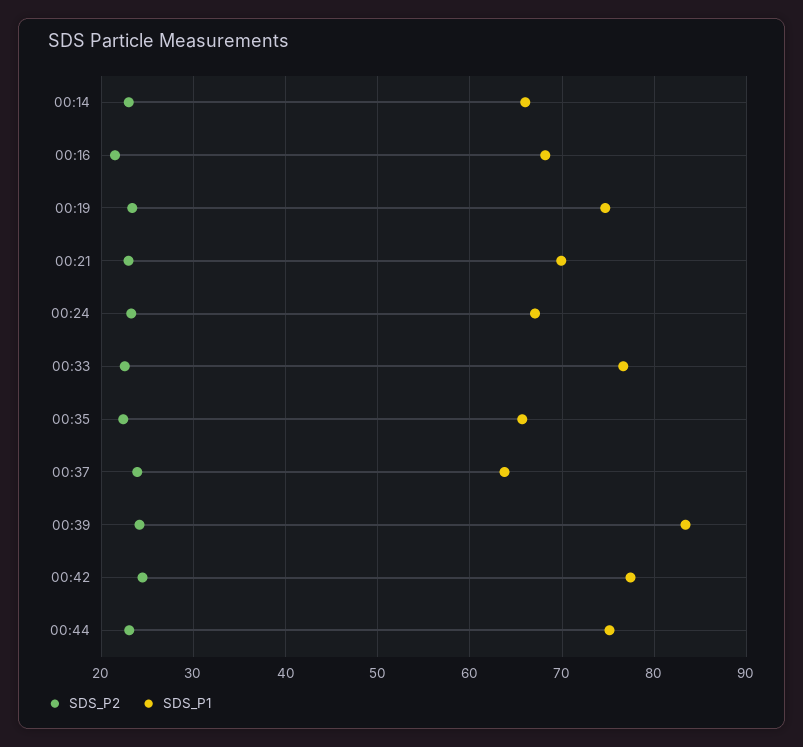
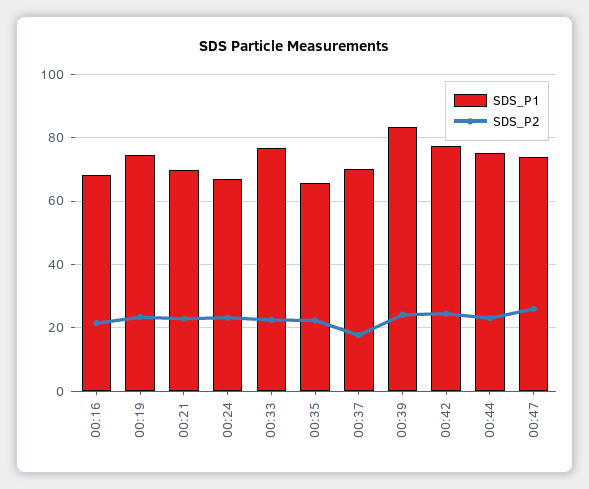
SDS_P2, 00:14: 23 -> none
SDS_P1, 00:14: 66 -> none
SDS_P2, 00:37: 24 -> 18
SDS_P1, 00:37: 64 -> 70
SDS_P1, 00:47: none -> 74
SDS_P2, 00:47: none -> 26

